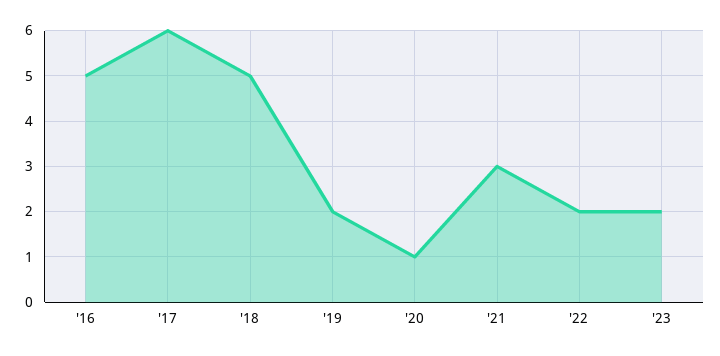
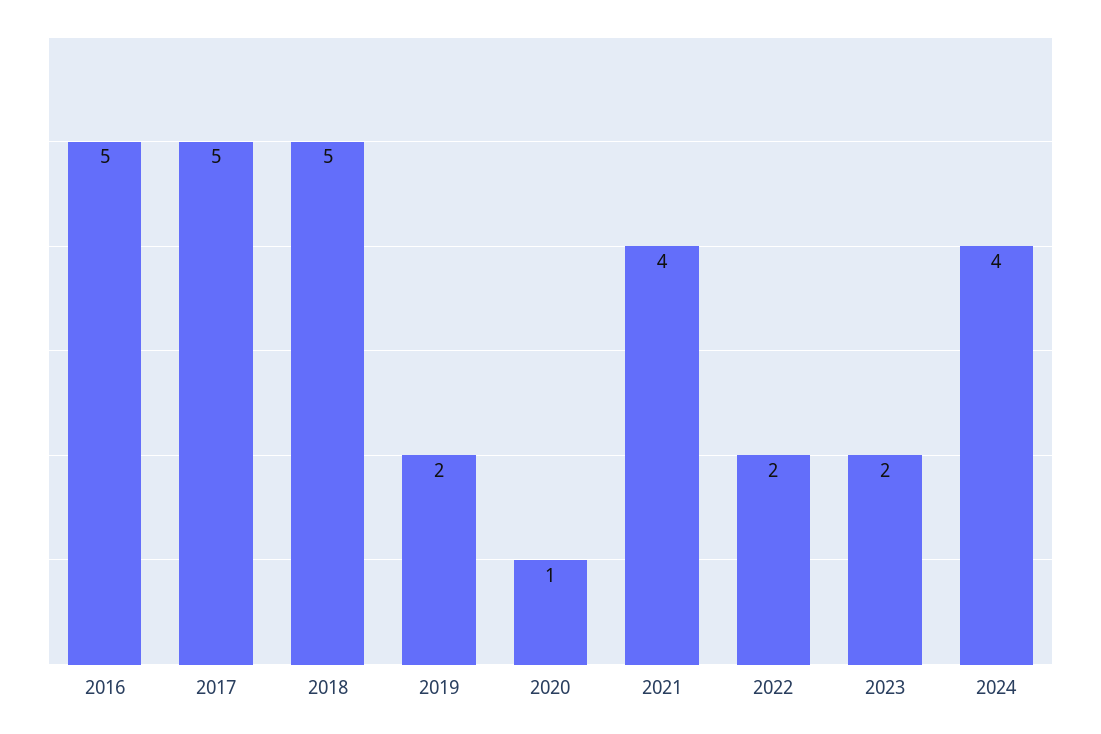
'17: 6 -> 5
'21: 3 -> 4
2024: none -> 4

